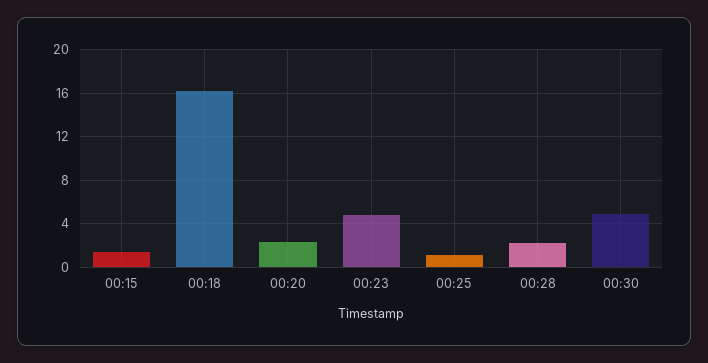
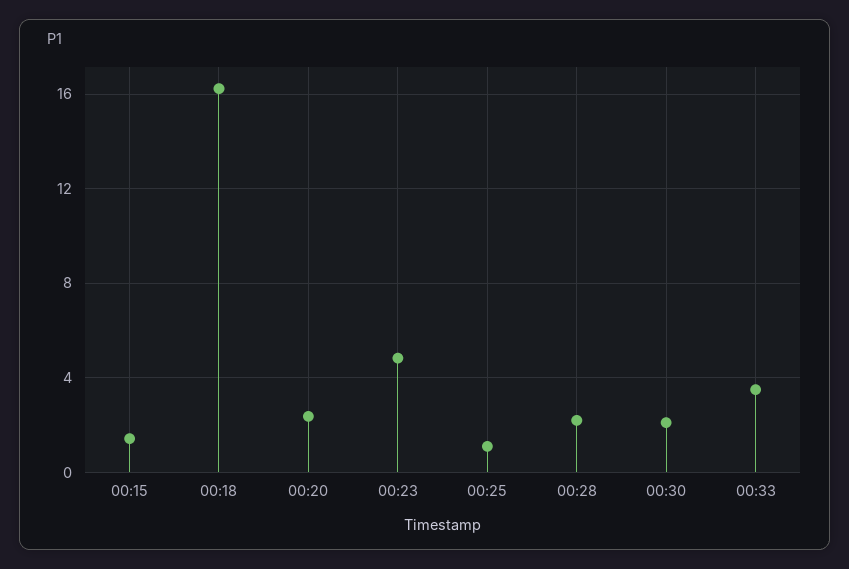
00:30: 5 -> 2
00:33: none -> 3.5

